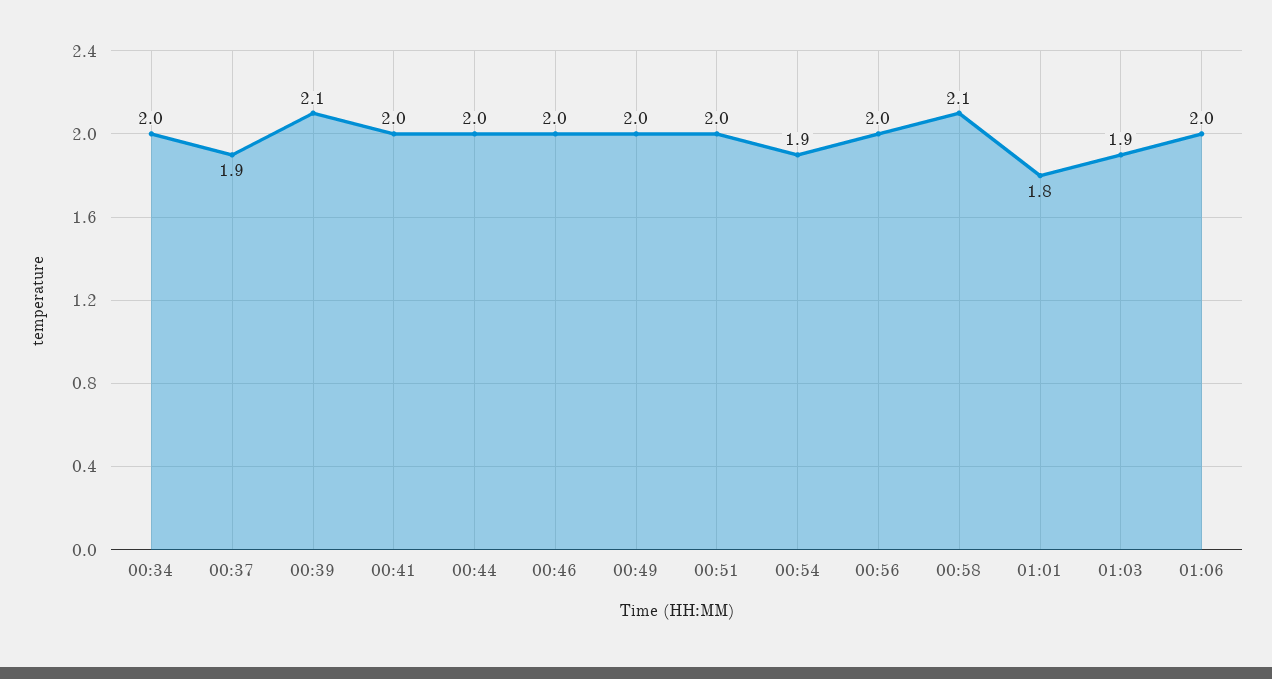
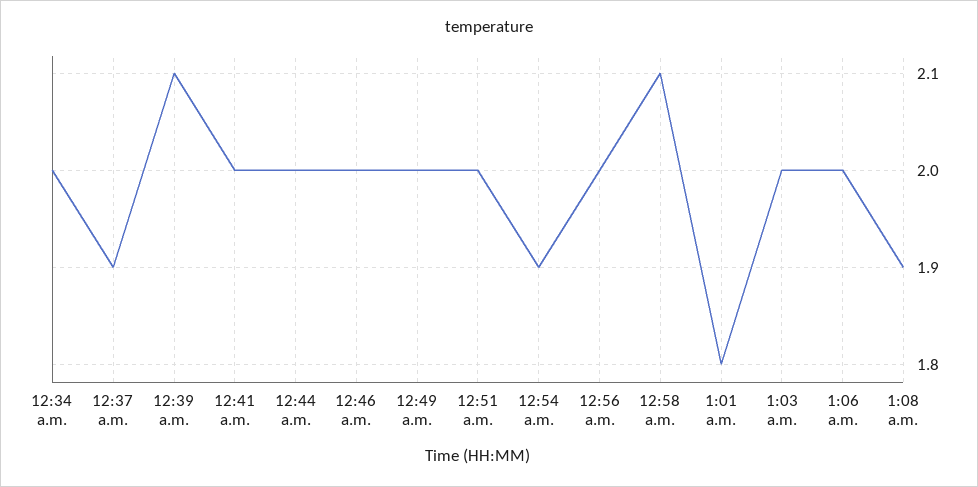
01:03: 1.9 -> 2
1:08 a.m.: none -> 1.9

